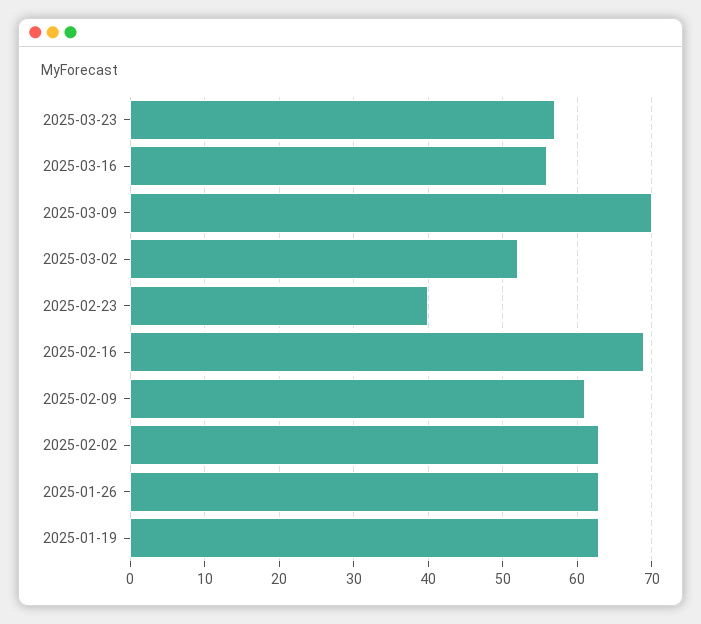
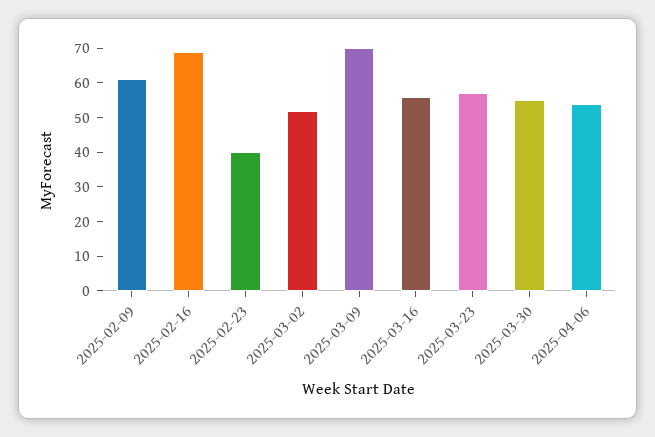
2025-02-02: 63 -> none
2025-01-26: 63 -> none
2025-01-19: 63 -> none
2025-03-30: none -> 55
2025-04-06: none -> 55

